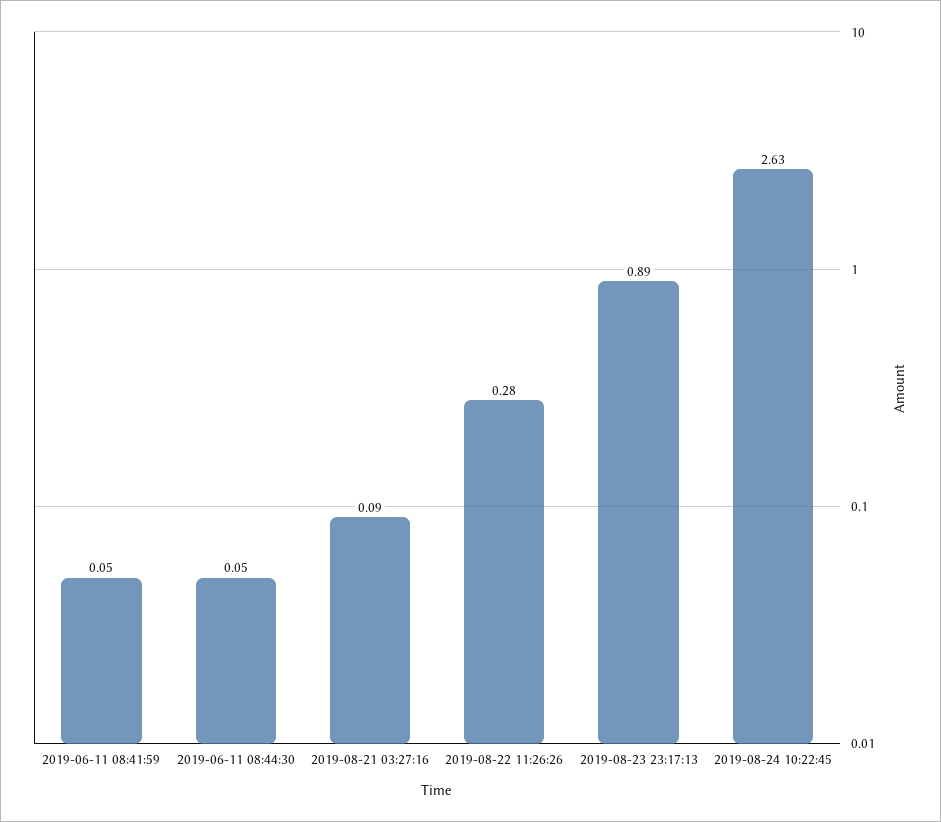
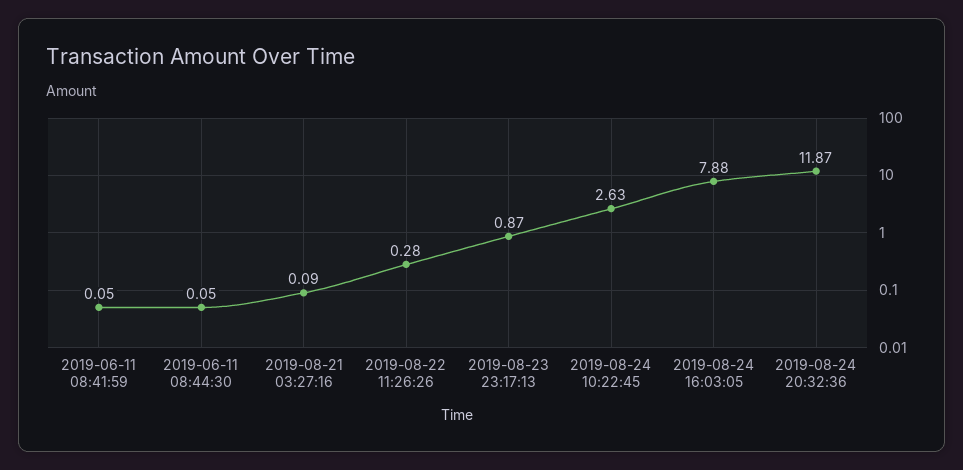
2019-08-23 23:17:13: 0.89 -> 0.87
2019-08-24 16:03:05: none -> 7.88
2019-08-24 20:32:36: none -> 11.87

